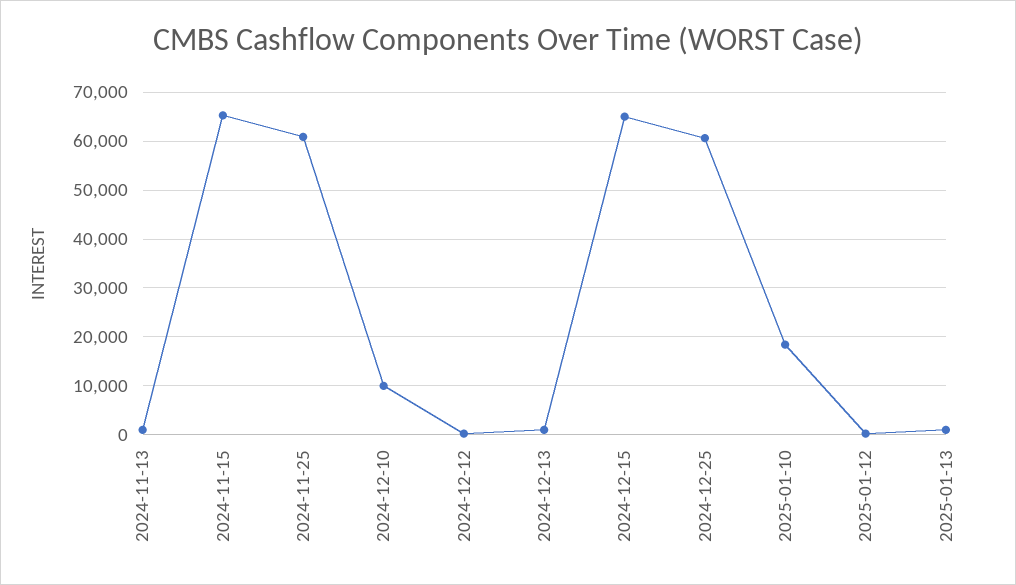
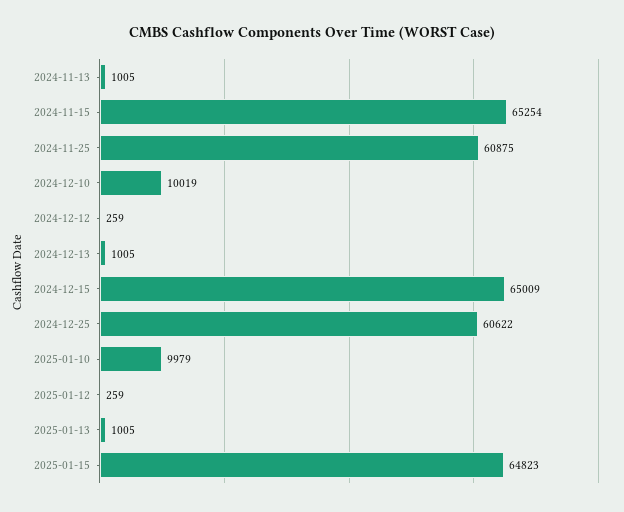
2025-01-10: 18000 -> 9979
2025-01-15: none -> 64823

